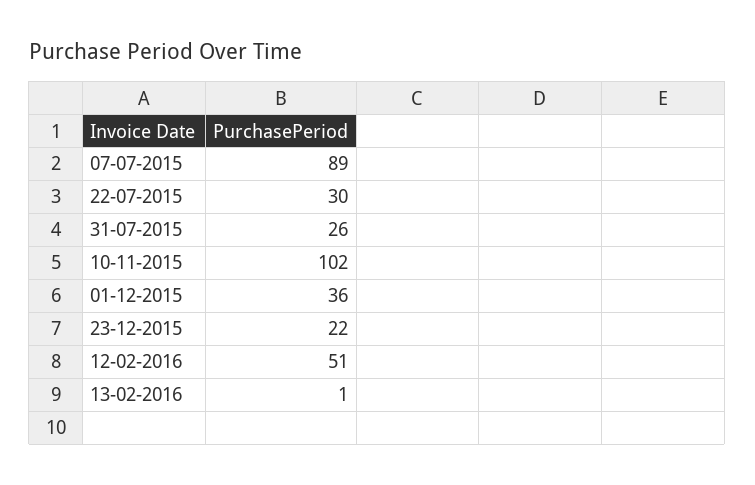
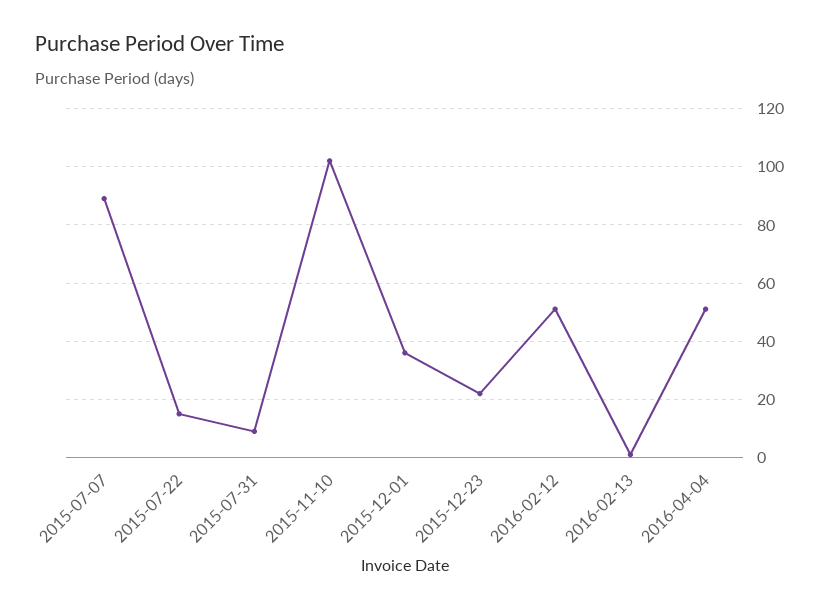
22-07-2015: 30 -> 15
31-07-2015: 26 -> 10
2016-04-04: none -> 50

